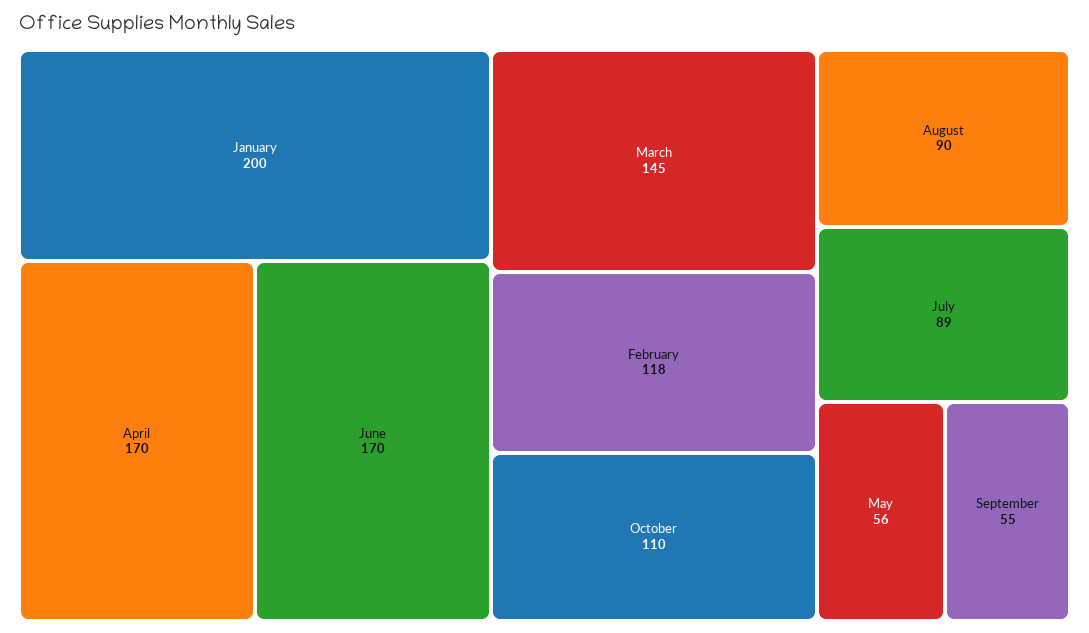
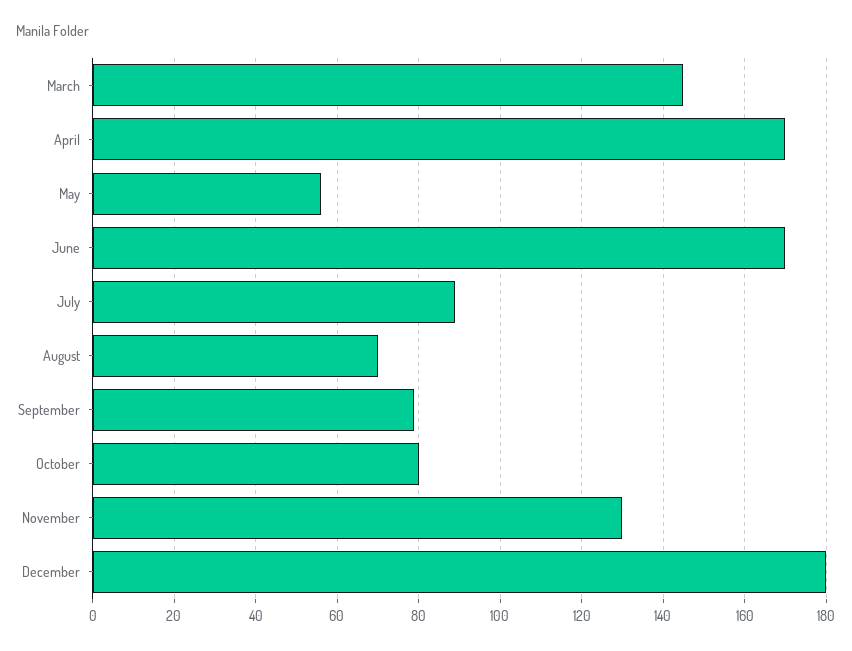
January: 200 -> none
February: 118 -> none
October: 110 -> 80
August: 90 -> 70
September: 55 -> 80
November: none -> 130
December: none -> 180

